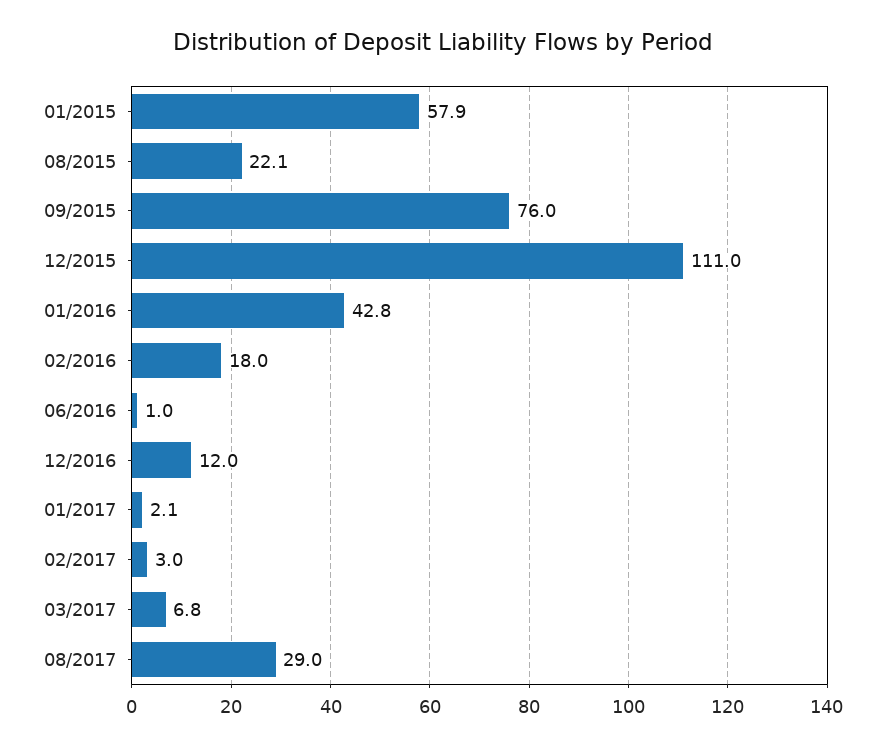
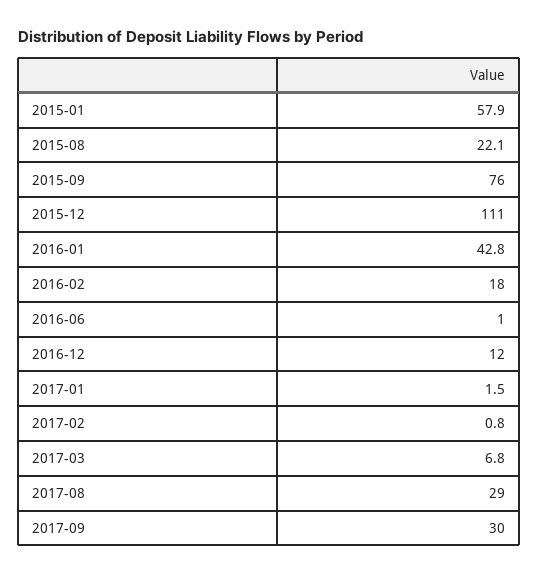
01/2017: 2.1 -> 1.5
02/2017: 3 -> 0.8
2017-09: none -> 30

